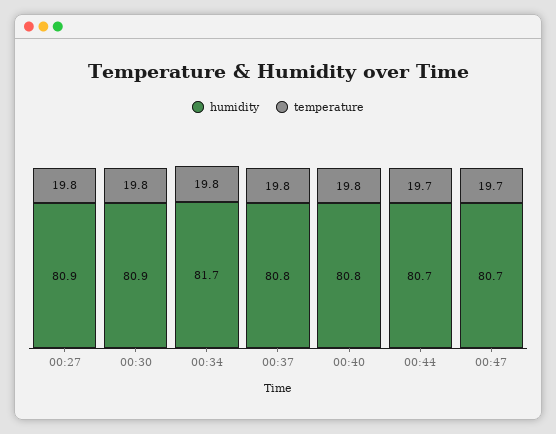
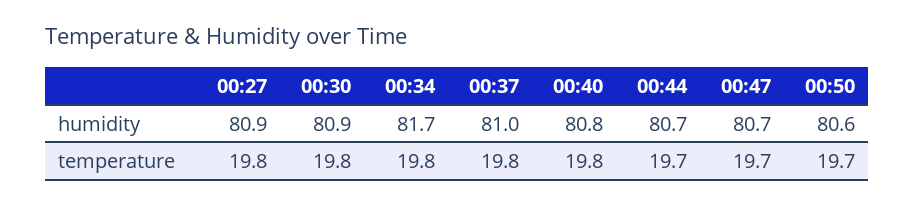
humidity, 00:37: 80.8 -> 81
humidity, 00:50: none -> 80.6
temperature, 00:50: none -> 19.7

